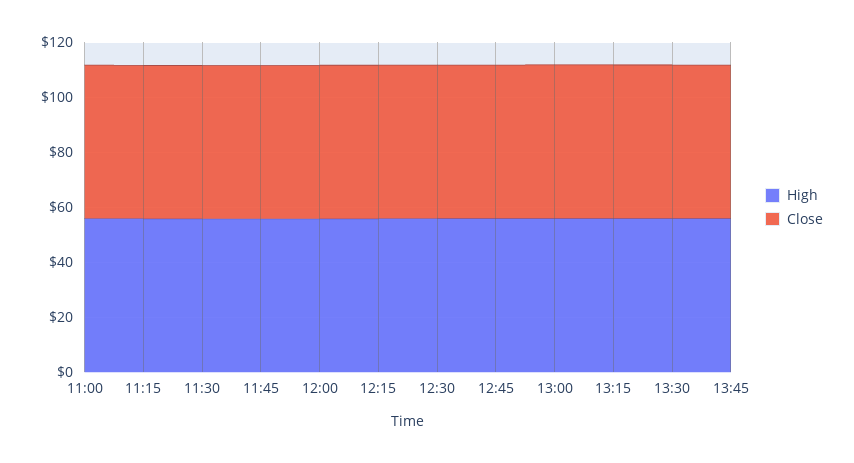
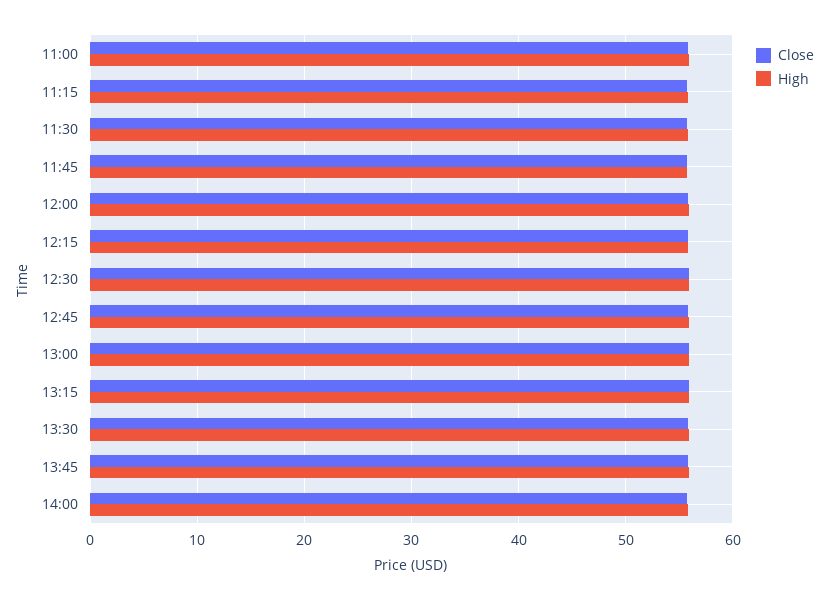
Close, 14:00: none -> 56
High, 14:00: none -> 56

